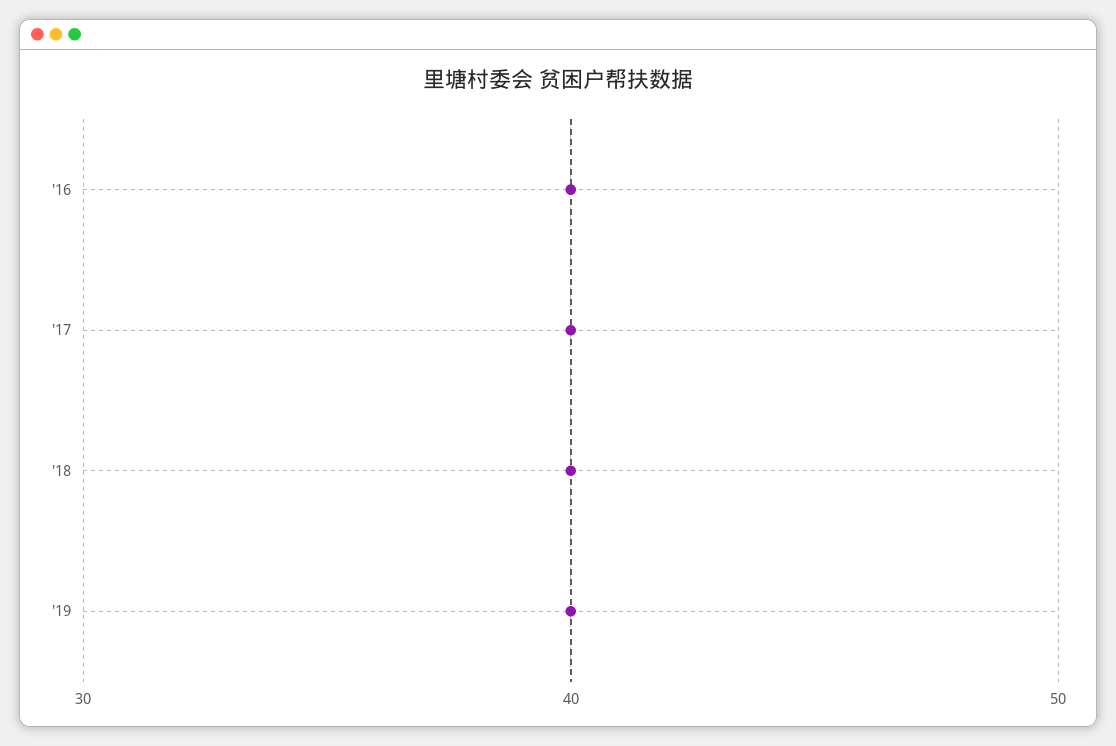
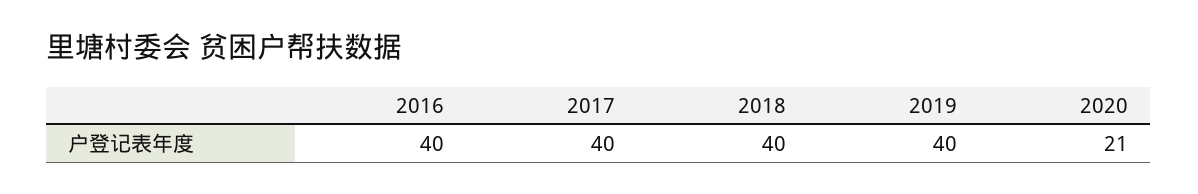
2020: none -> 21

